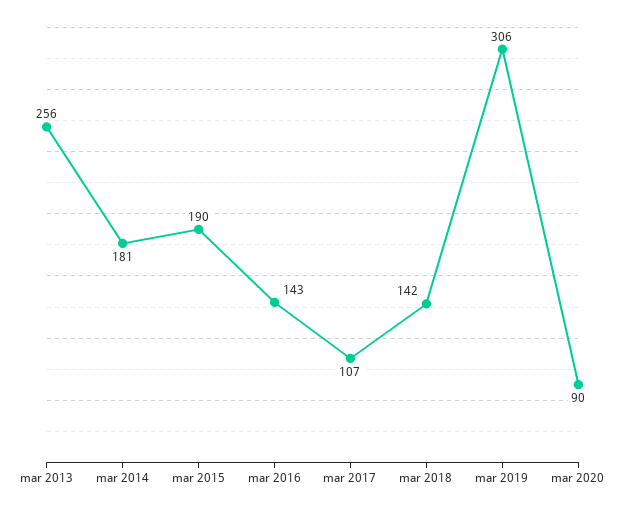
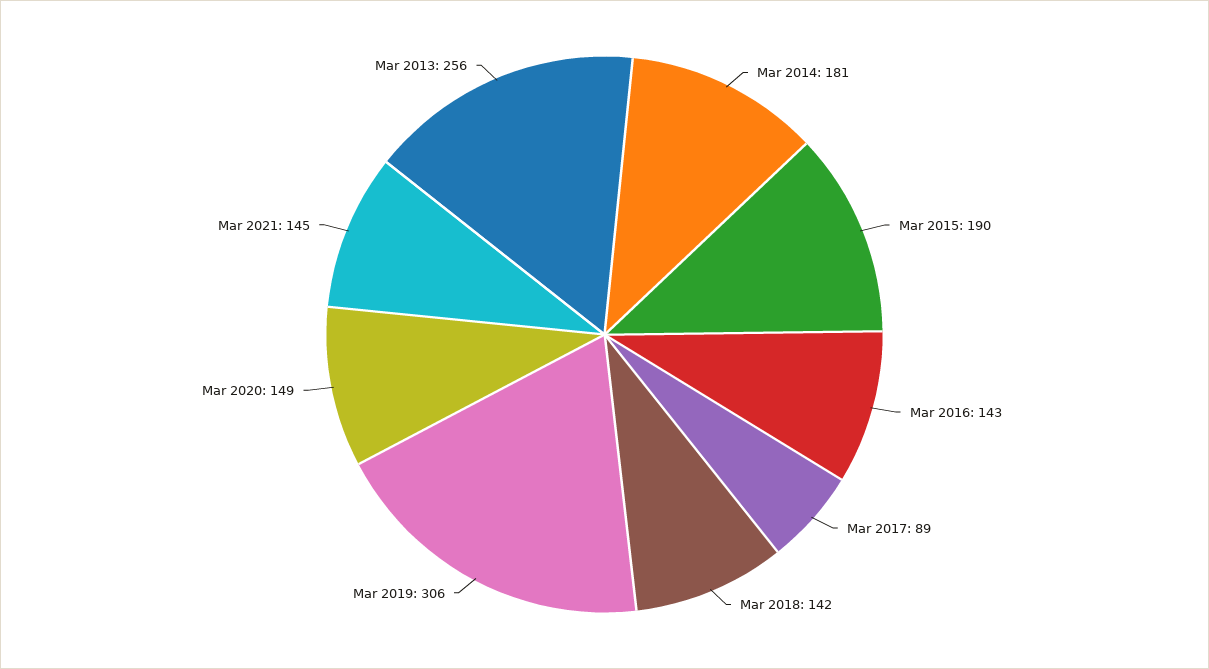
mar 2017: 107 -> 89
mar 2020: 90 -> 149
Mar 2021: none -> 145

